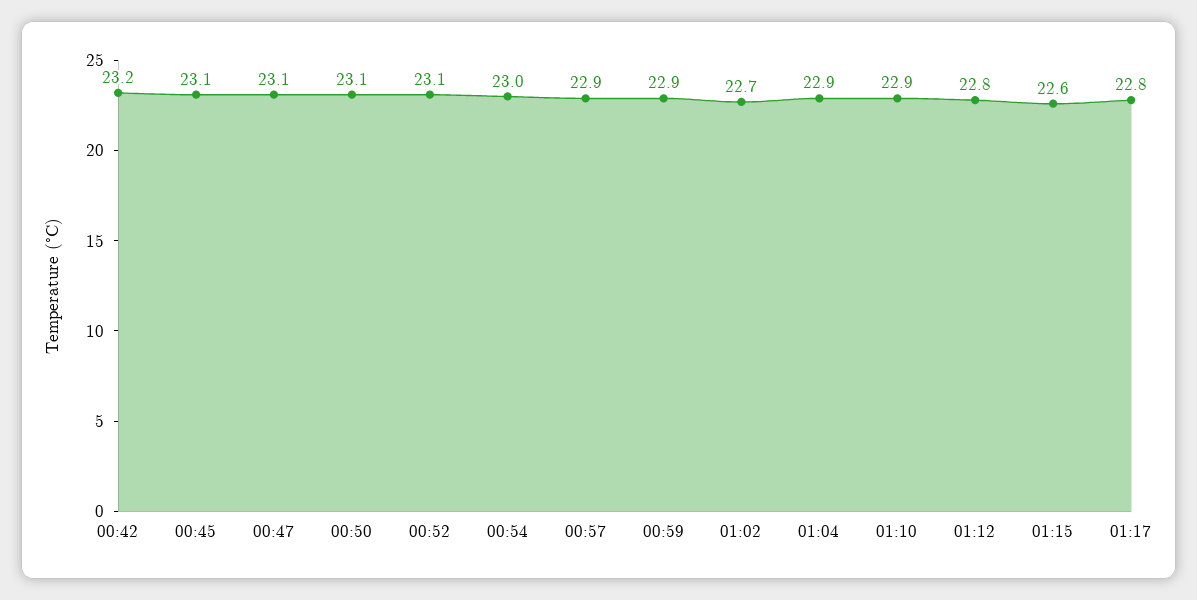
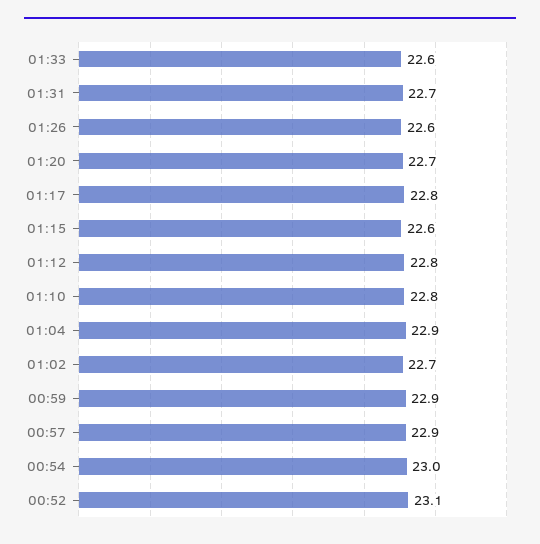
00:42: 23.2 -> none
00:45: 23.1 -> none
00:47: 23.1 -> none
00:50: 23.1 -> none
01:10: 22.9 -> 22.8
01:33: none -> 22.6
01:31: none -> 22.7
01:26: none -> 22.6
01:20: none -> 22.7

